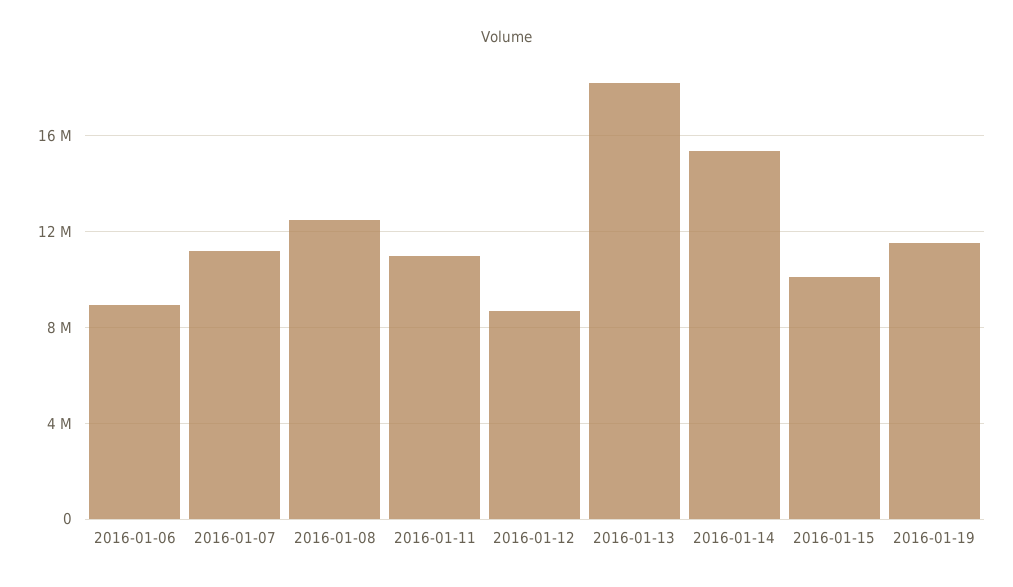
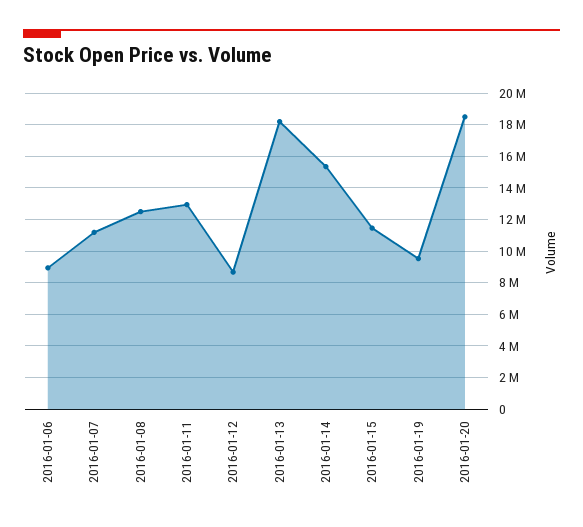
2016-01-11: 11000000 -> 13000000
2016-01-15: 10000000 -> 11500000
2016-01-19: 11500000 -> 9500000
2016-01-20: none -> 18500000

